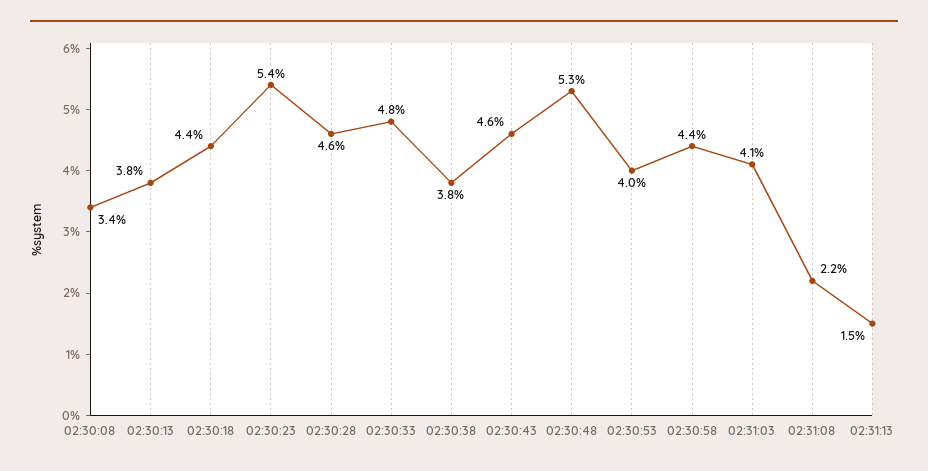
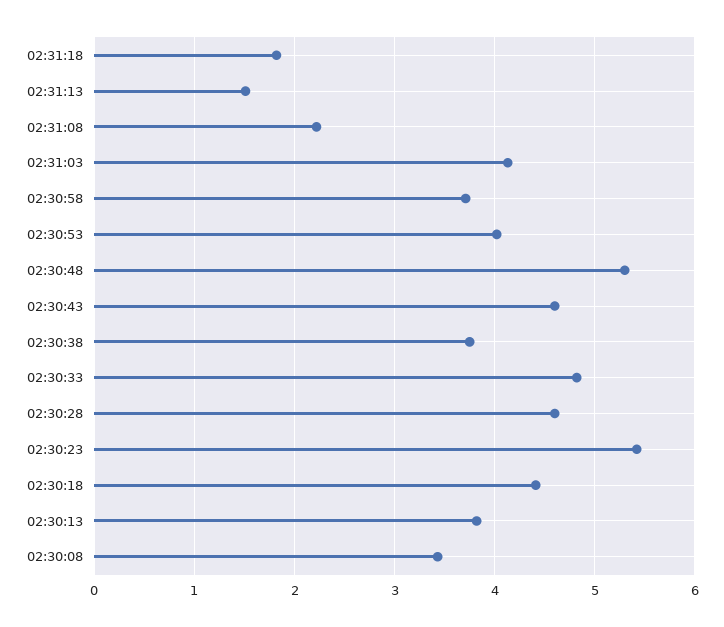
02:30:58: 4.4 -> 3.7
02:31:18: none -> 1.8

